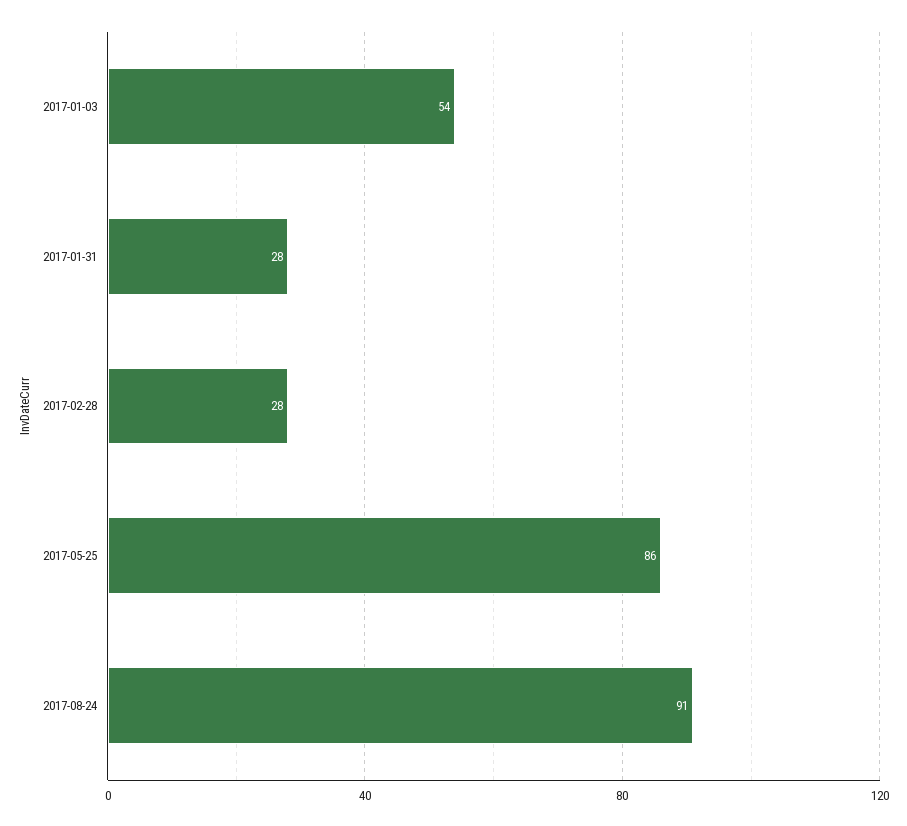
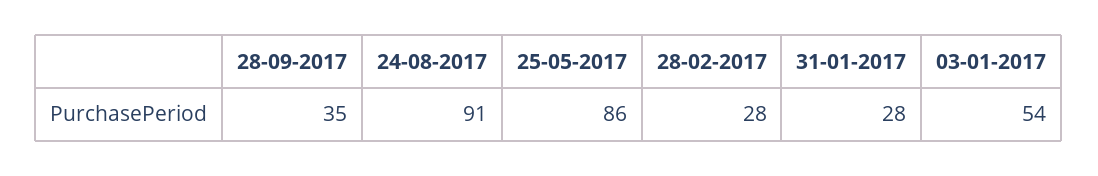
28-09-2017: none -> 35

